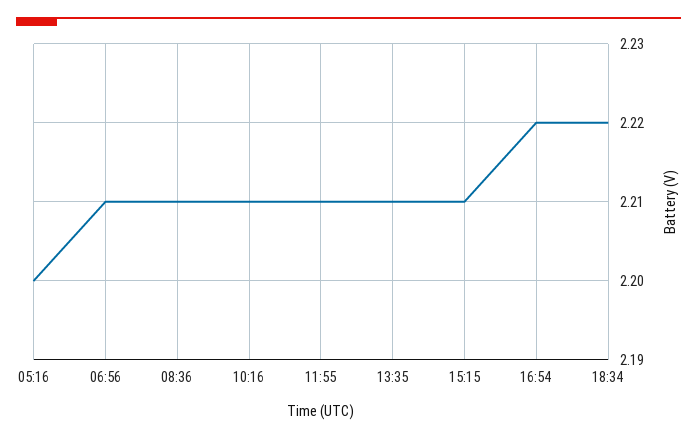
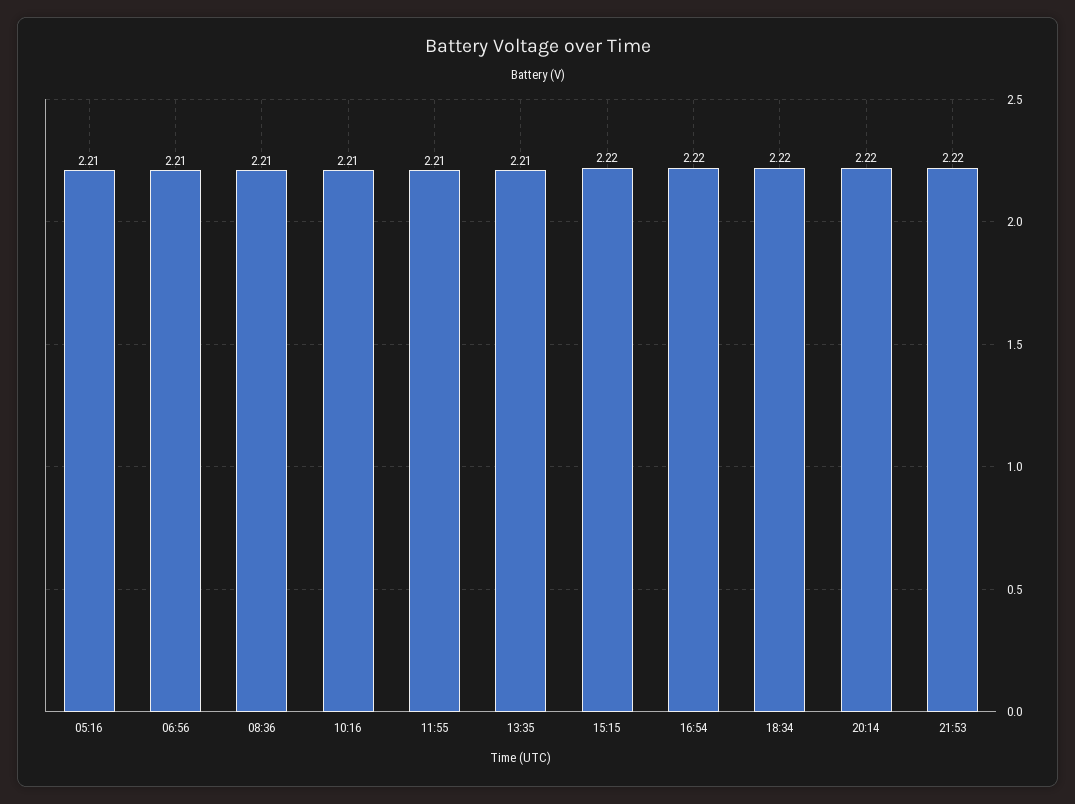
05:16: 2.2 -> 2.21
15:15: 2.21 -> 2.22
20:14: none -> 2.22
21:53: none -> 2.22

